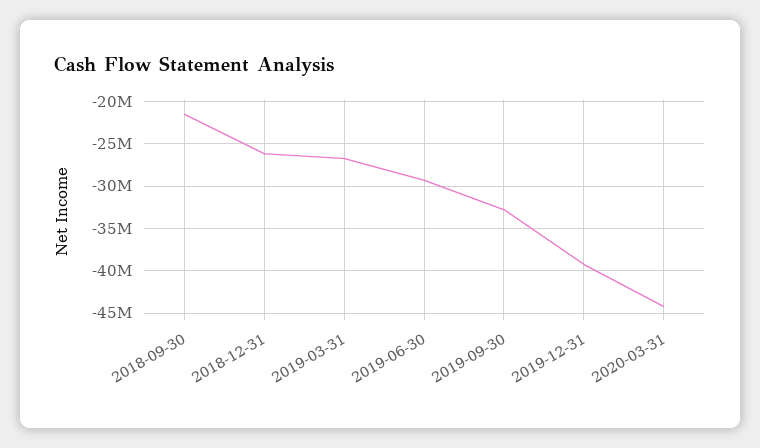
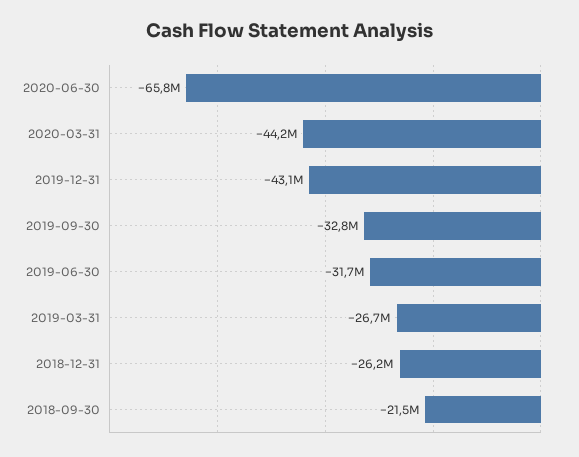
2019-06-30: -29000000 -> -31700000
2019-12-31: -39000000 -> -43100000
2020-06-30: none -> -65800000

